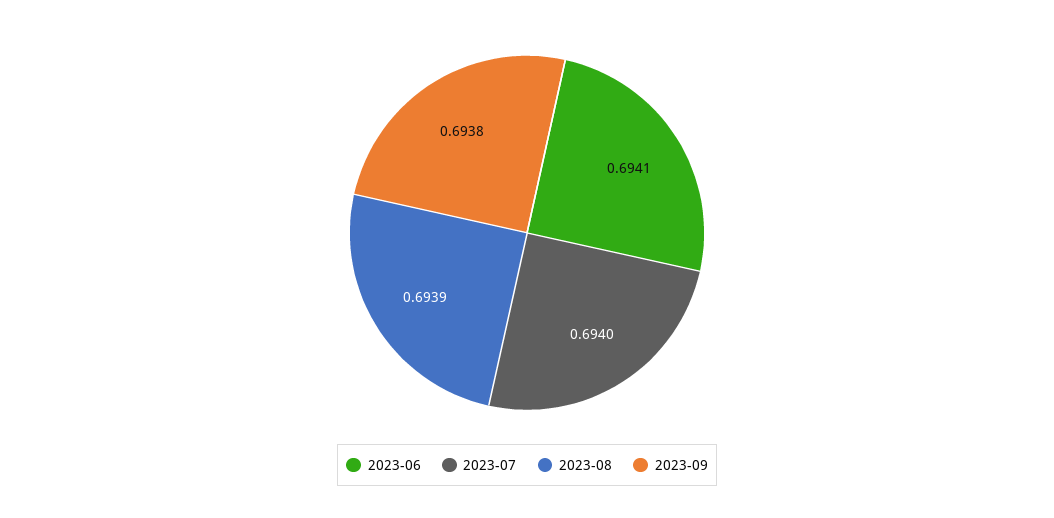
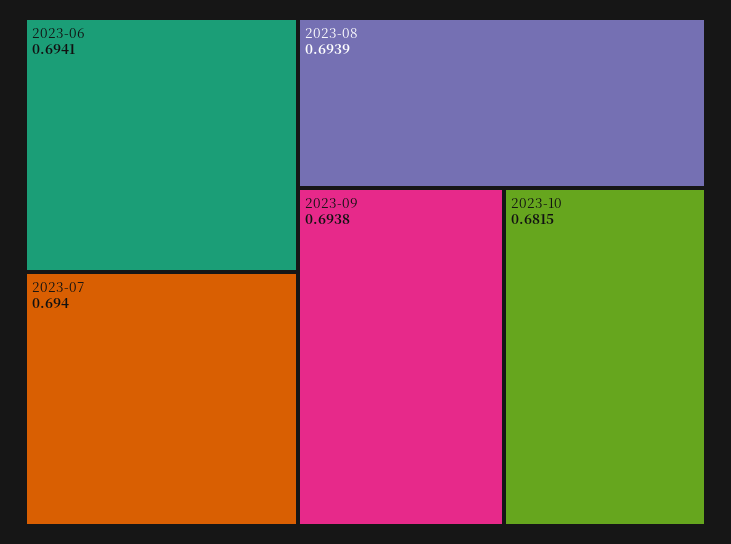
2023-10: none -> 0.6815

